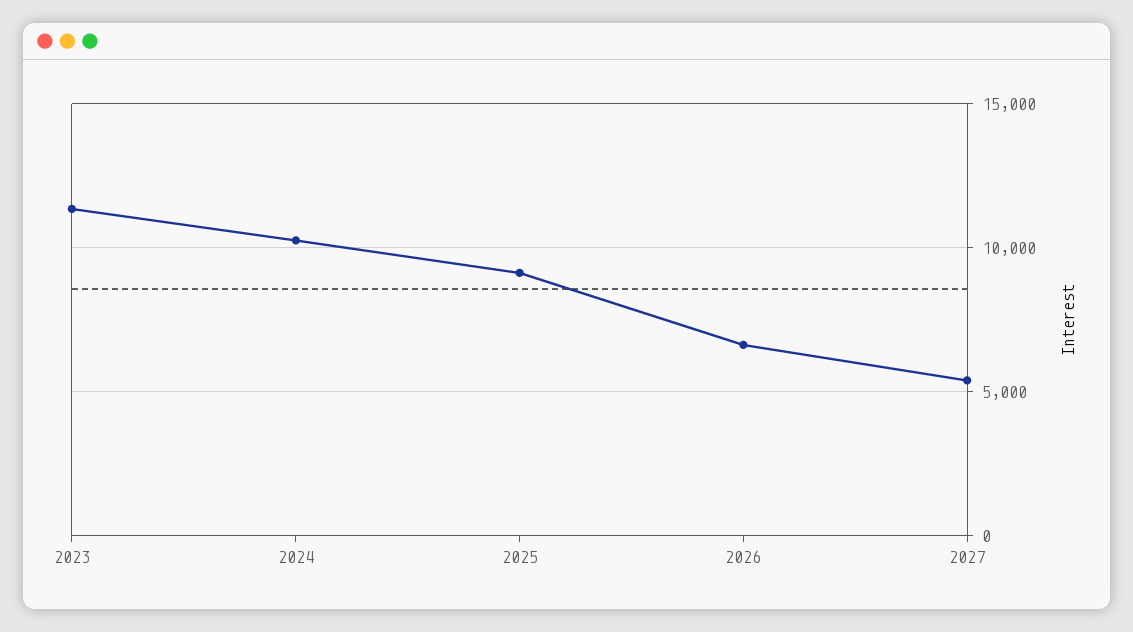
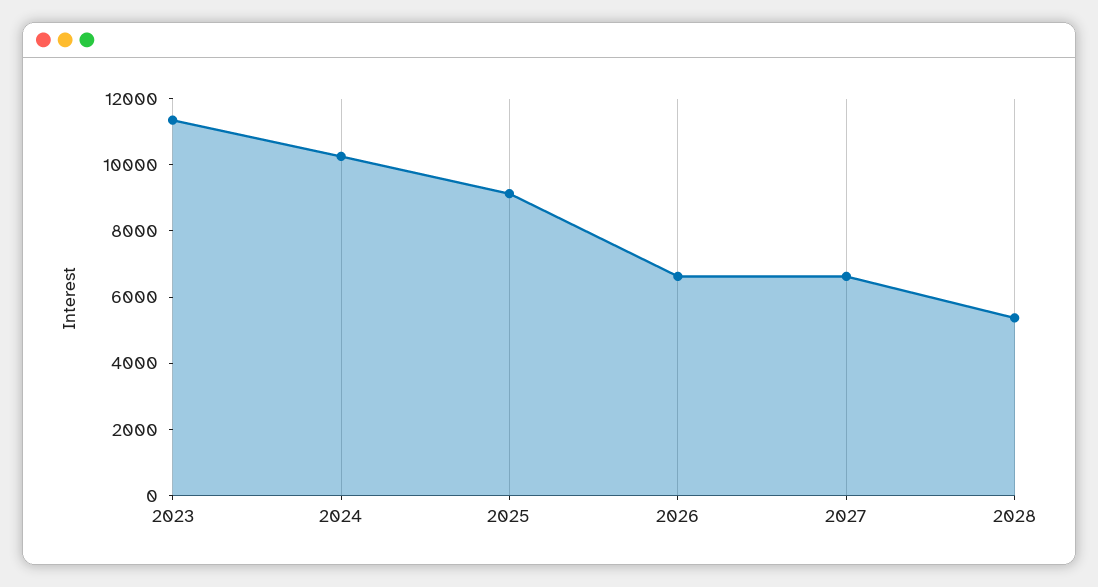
2027: 5500 -> 6500
2028: none -> 5500

